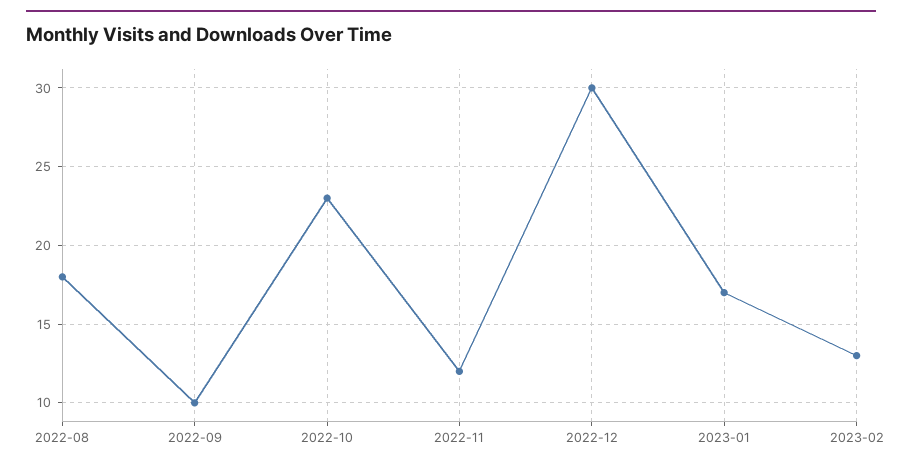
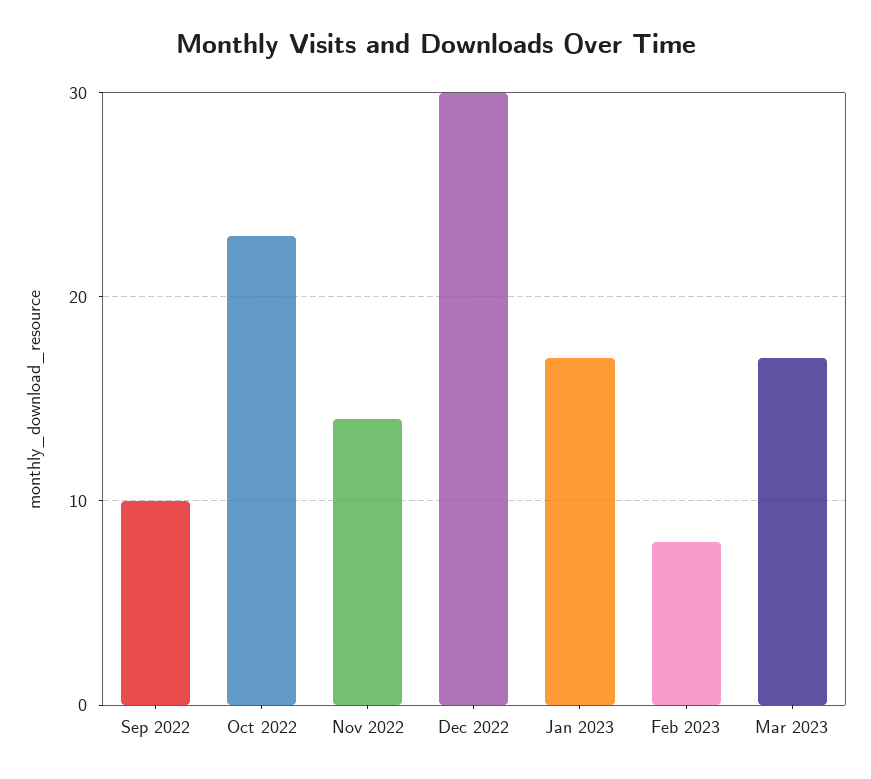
2022-08: 18 -> none
2022-11: 12 -> 14
2023-02: 13 -> 8
Mar 2023: none -> 17

